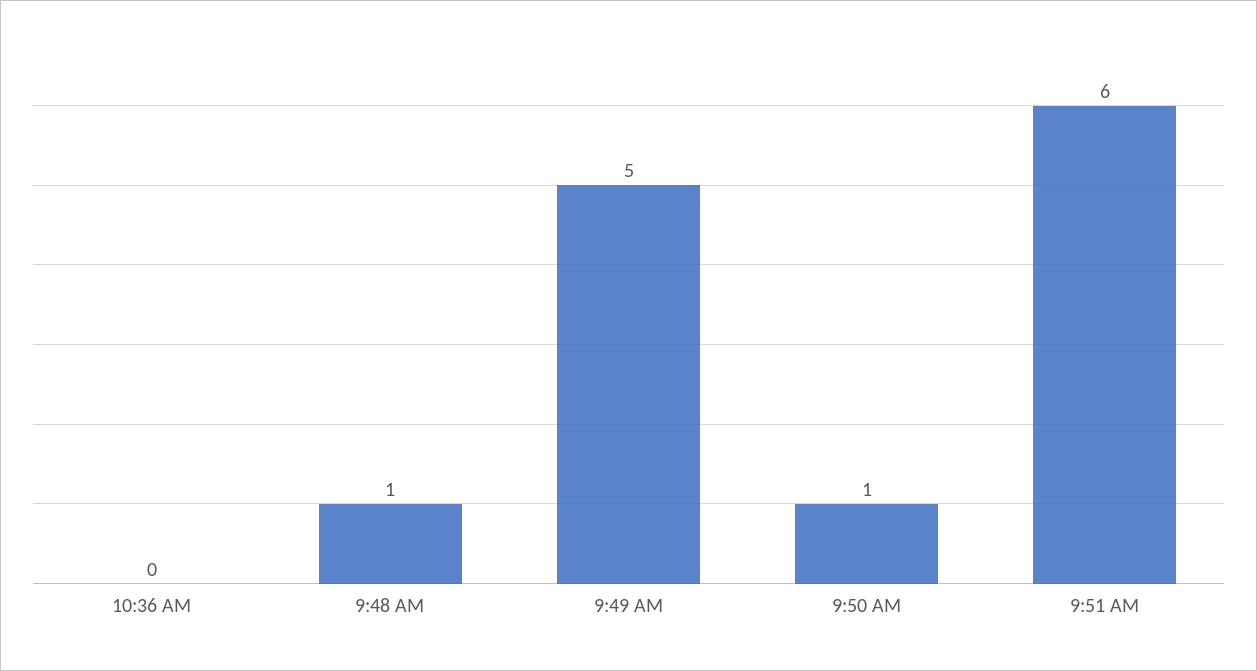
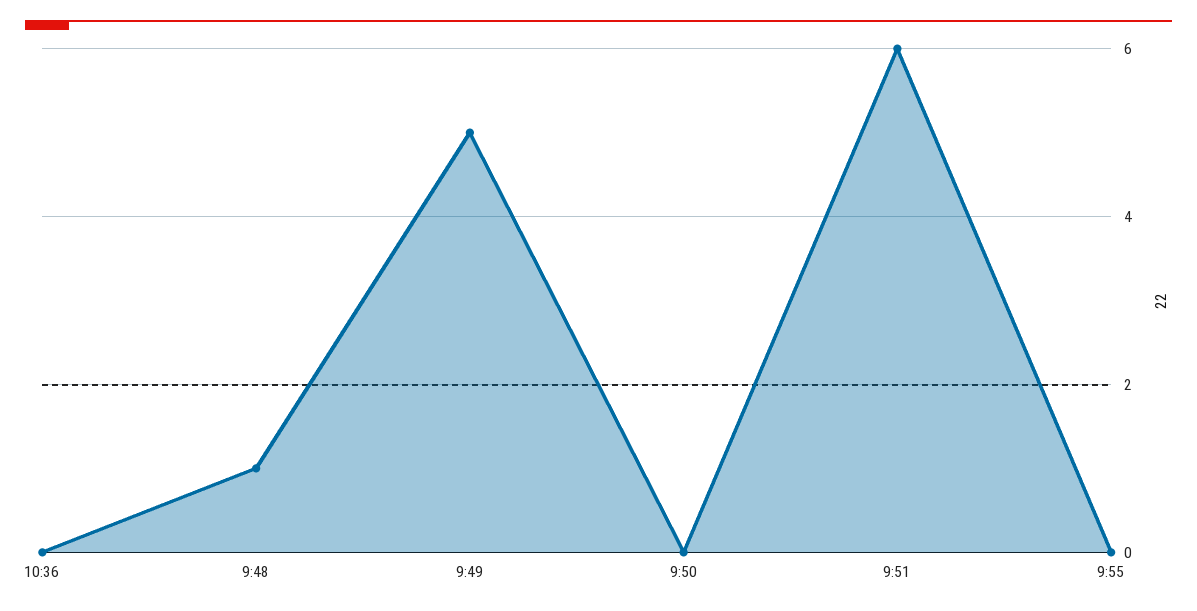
9:50 AM: 1 -> 0
9:55: none -> 0

